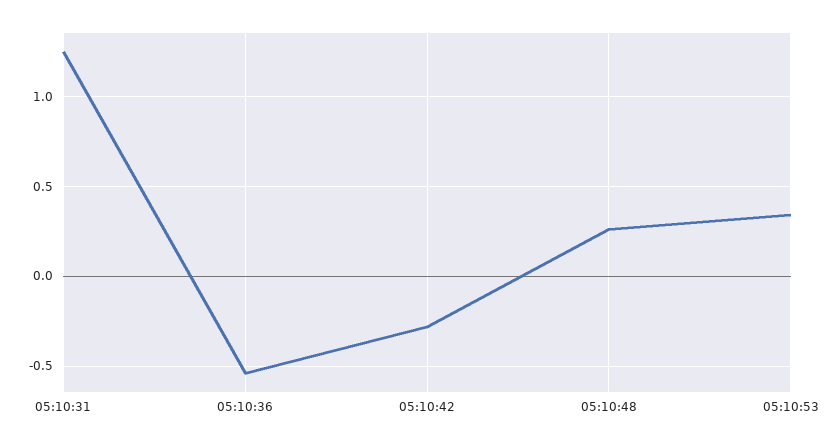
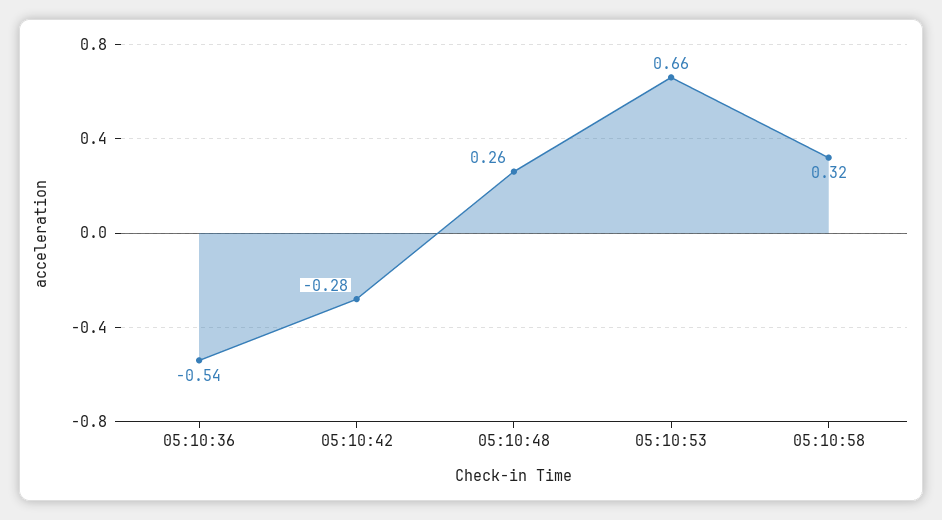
05:10:31: 1.25 -> none
05:10:53: 0.35 -> 0.66
05:10:58: none -> 0.32

